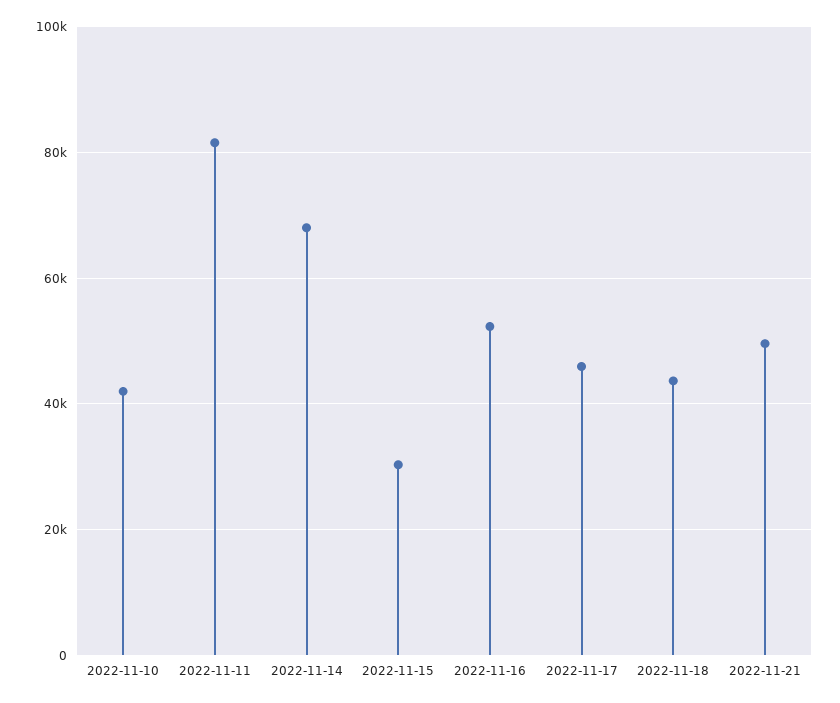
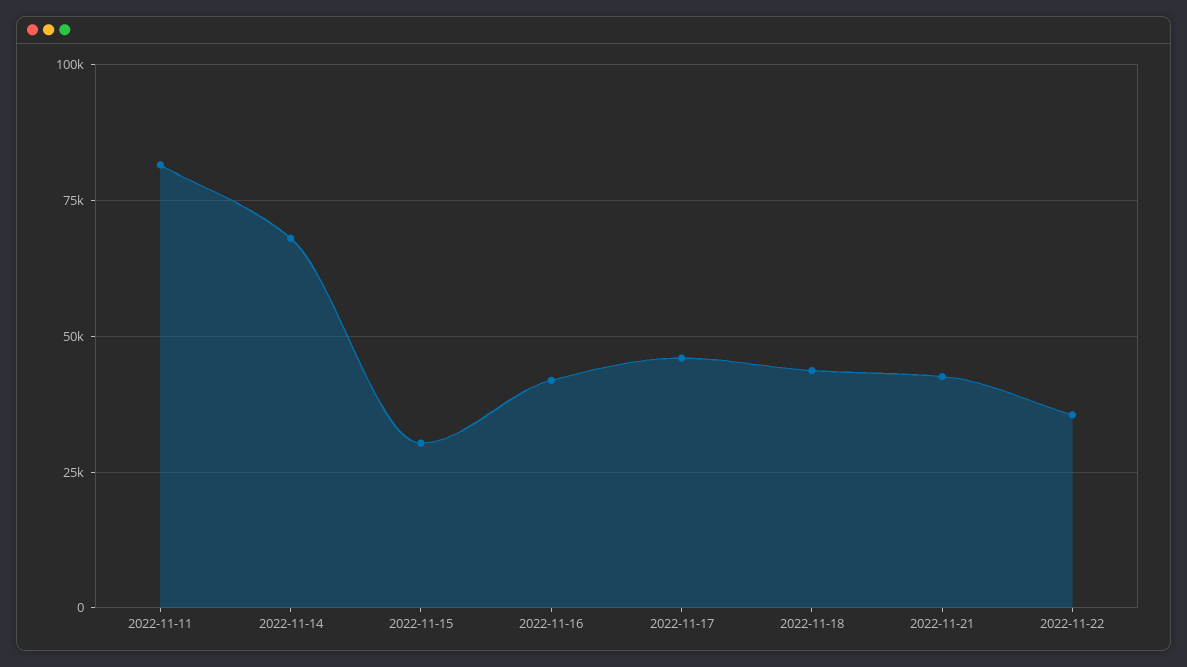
2022-11-10: 42000 -> none
2022-11-16: 52000 -> 42500
2022-11-21: 50000 -> 42500
2022-11-22: none -> 35000

